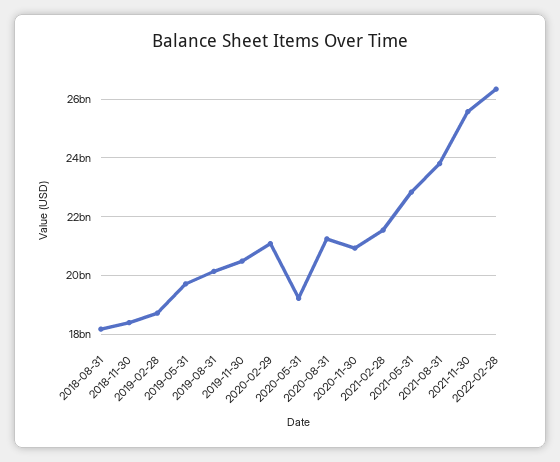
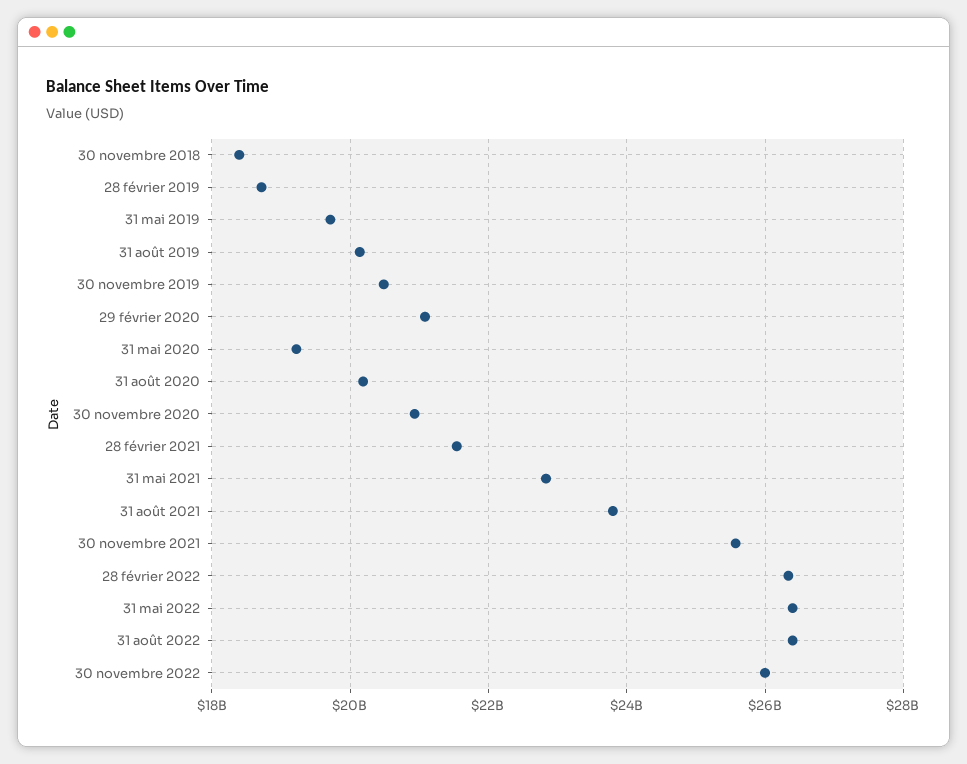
2018-08-31: 18250000000 -> none
2020-08-31: 21250000000 -> 20200000000
31 mai 2022: none -> 26400000000
31 août 2022: none -> 26400000000
30 novembre 2022: none -> 26000000000

